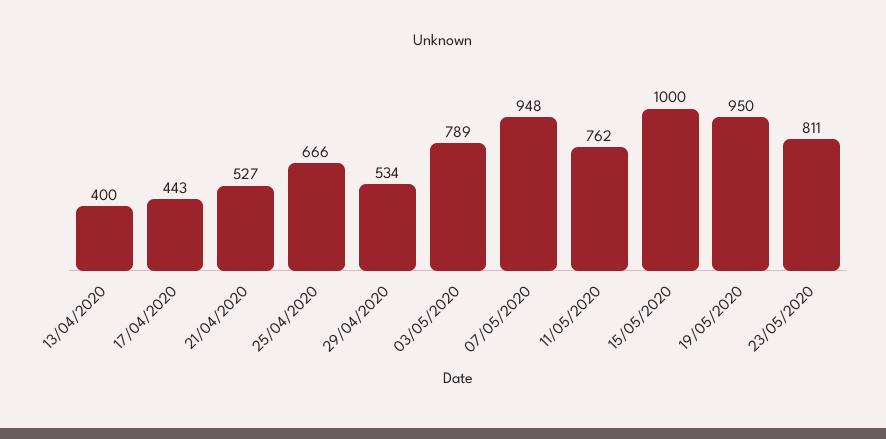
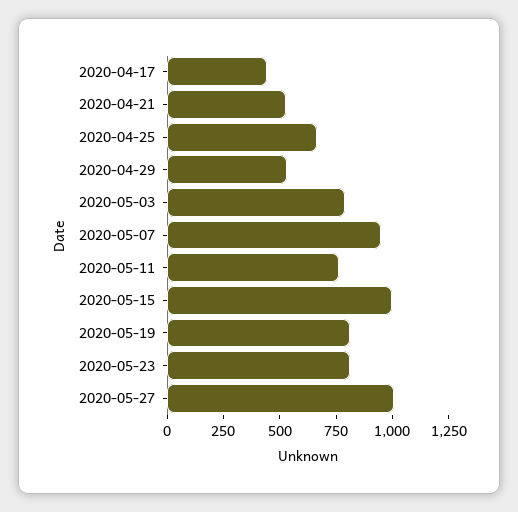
13/04/2020: 400 -> none
19/05/2020: 950 -> 800
2020-05-27: none -> 1000

